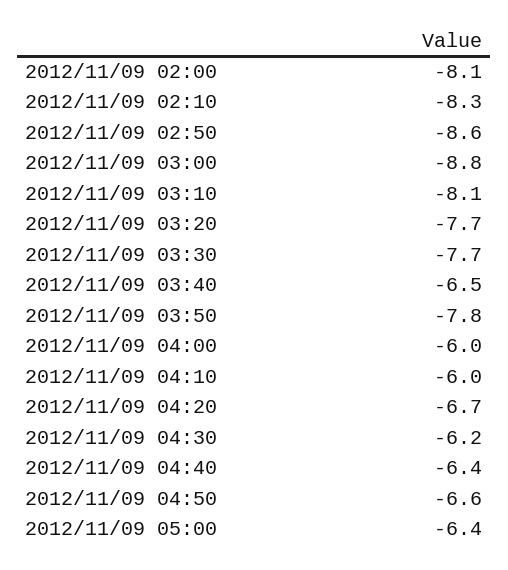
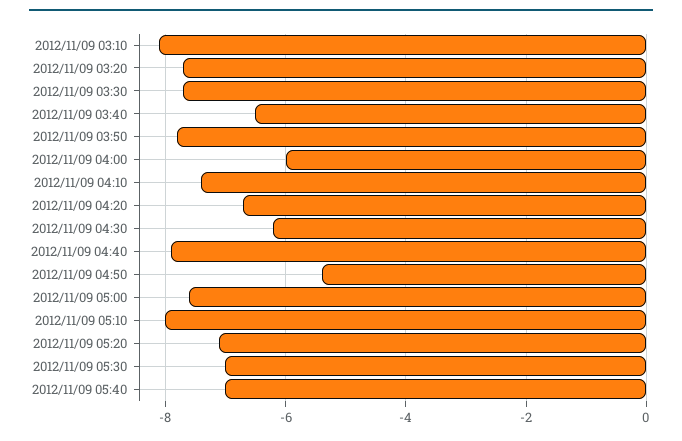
2012/11/09 02:00: -8.1 -> none
2012/11/09 02:10: -8.3 -> none
2012/11/09 02:50: -8.6 -> none
2012/11/09 03:00: -8.8 -> none
2012/11/09 04:10: -6 -> -7.5
2012/11/09 04:40: -6.4 -> -8
2012/11/09 04:50: -6.6 -> -5.5
2012/11/09 05:00: -6.4 -> -7.5
2012/11/09 05:10: none -> -8
2012/11/09 05:20: none -> -7
2012/11/09 05:30: none -> -7
2012/11/09 05:40: none -> -7

